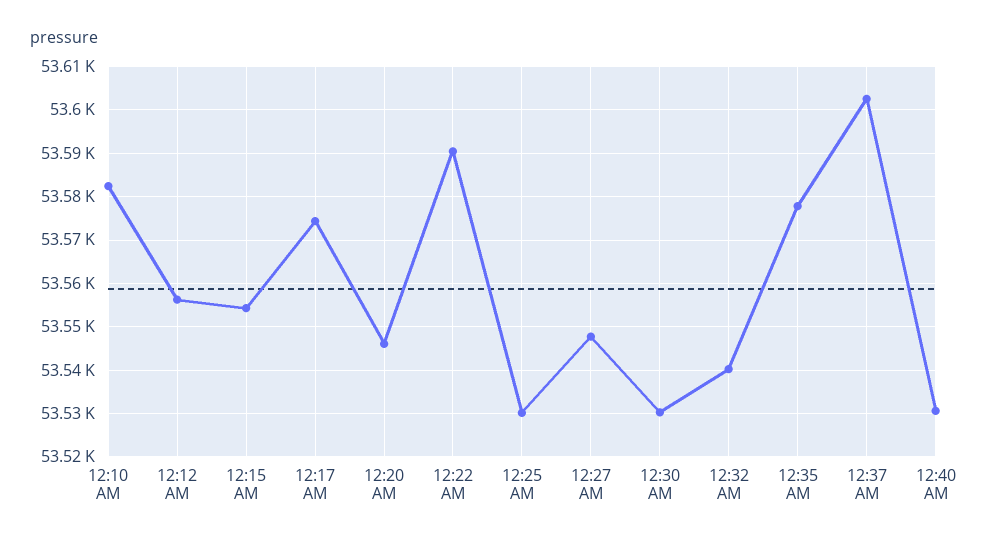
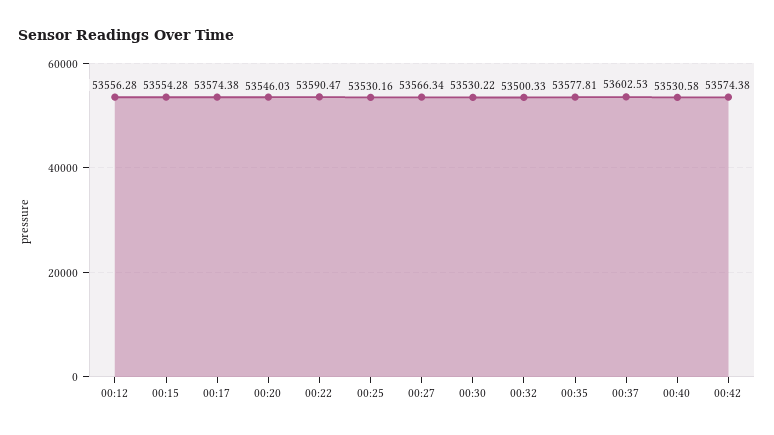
12:10 AM: 53582 -> none
12:27 AM: 53548 -> 53566.34
12:32 AM: 53540 -> 53500.33
00:42: none -> 53574.38

